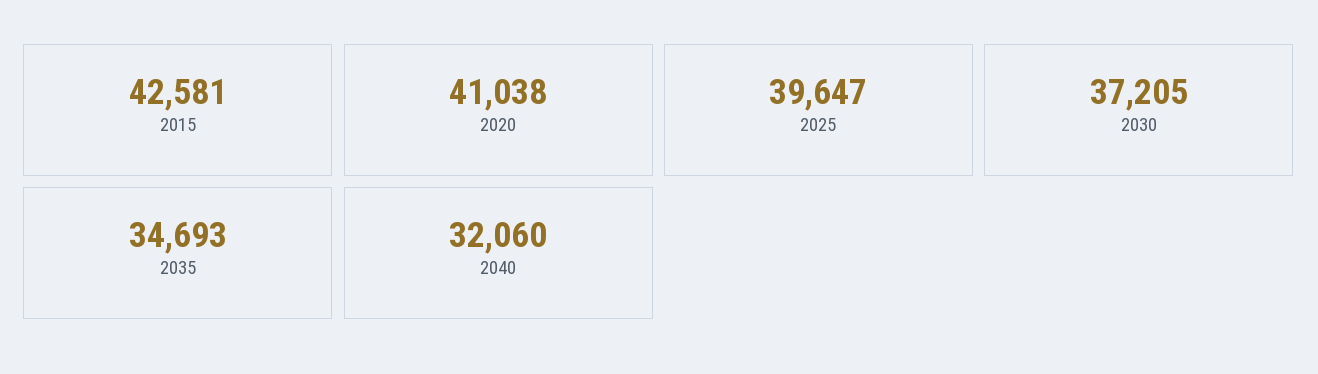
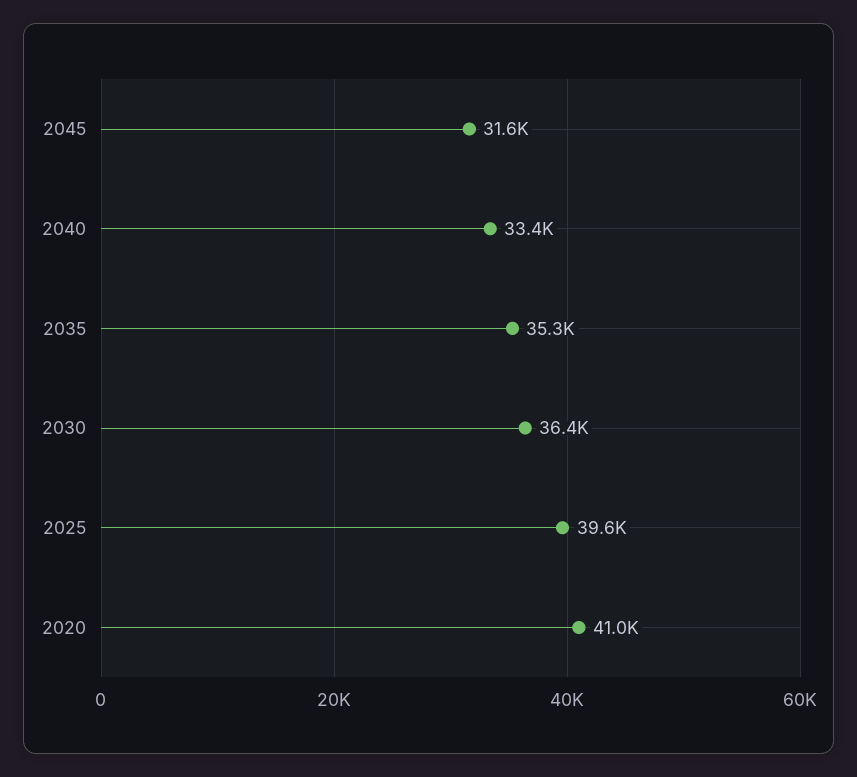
2015: 42581 -> none
2030: 37205 -> 36400
2035: 34693 -> 35300
2040: 32060 -> 33400
2045: none -> 31600

